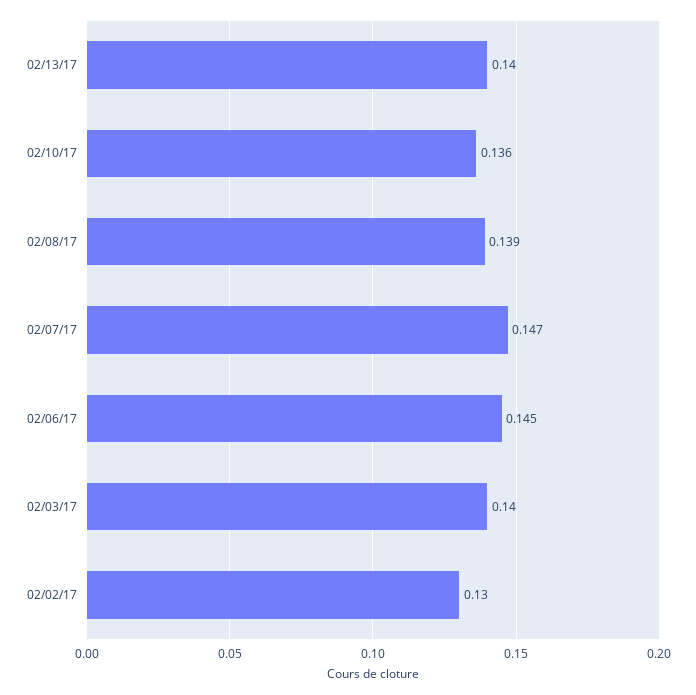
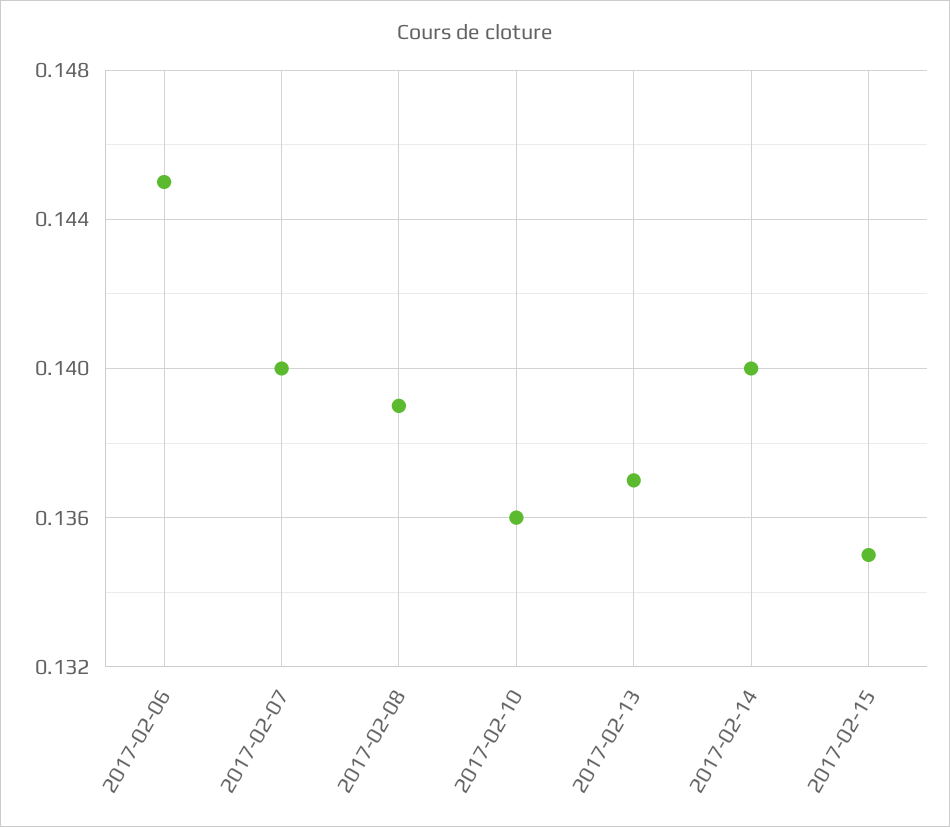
02/13/17: 0.14 -> 0.137
02/07/17: 0.147 -> 0.14
02/03/17: 0.14 -> none
02/02/17: 0.13 -> none
2017-02-14: none -> 0.14
2017-02-15: none -> 0.135

